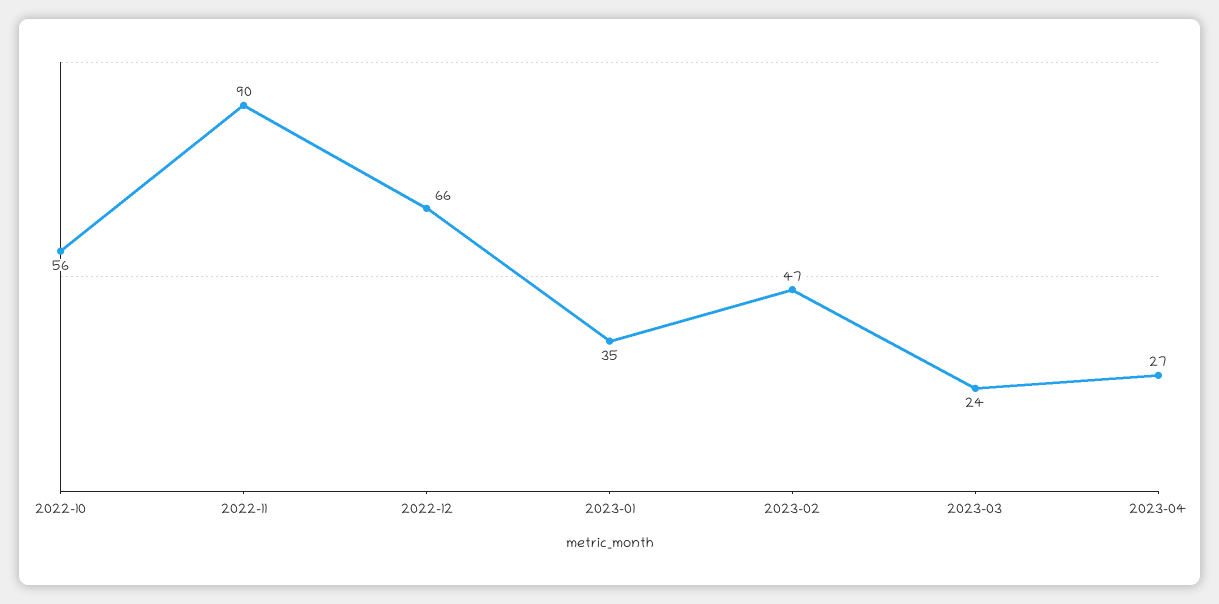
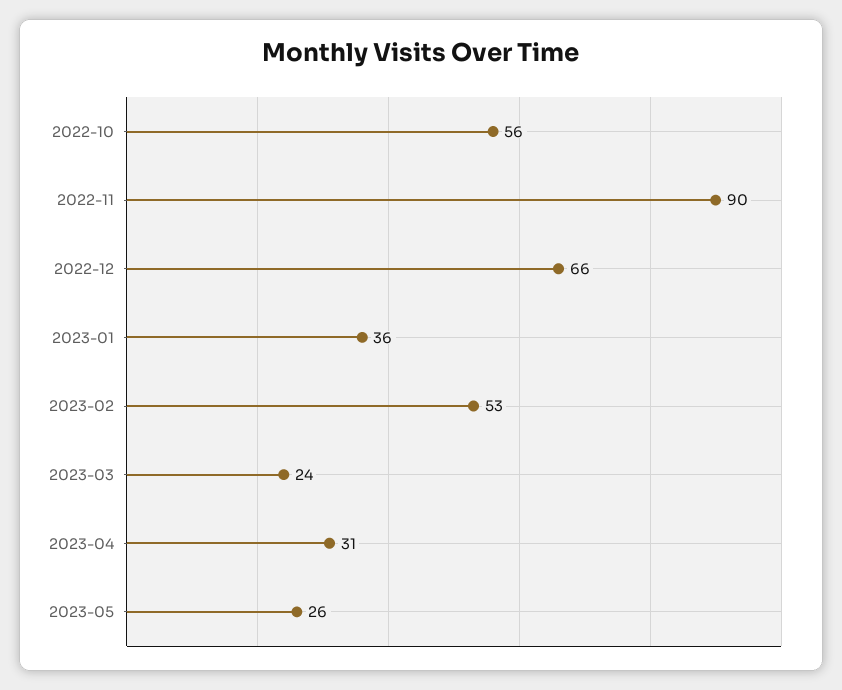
2023-01: 35 -> 36
2023-02: 47 -> 53
2023-04: 27 -> 31
2023-05: none -> 26

